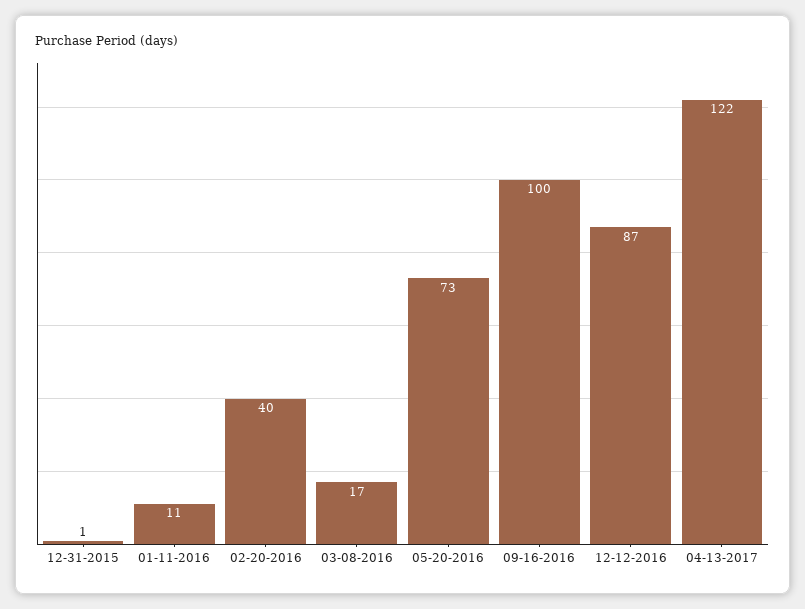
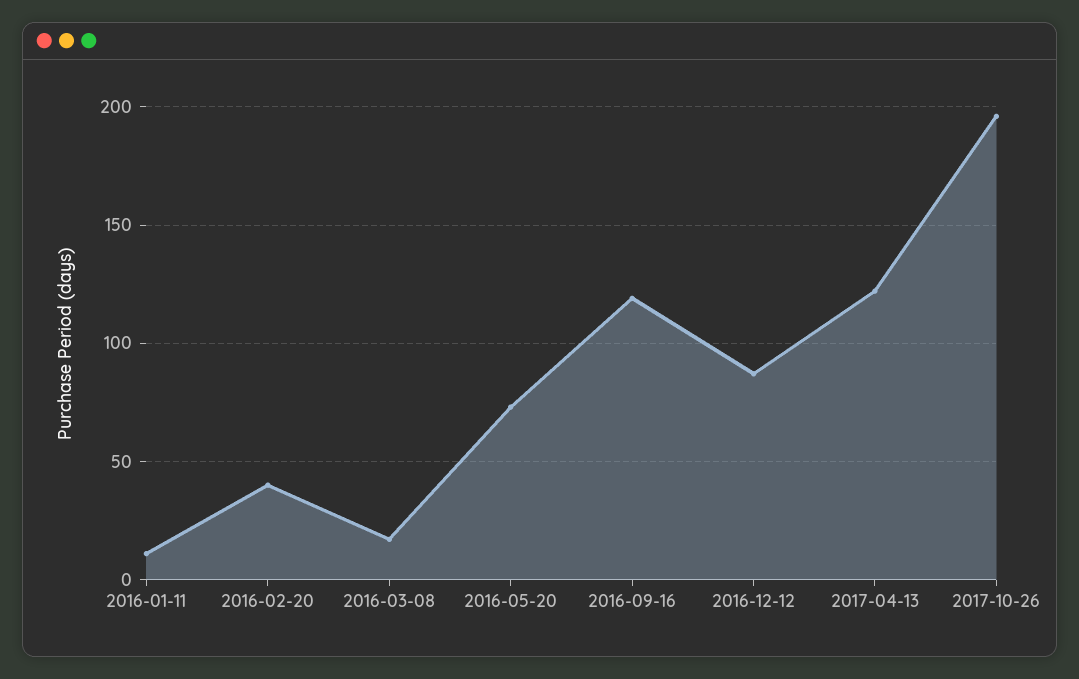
12-31-2015: 1 -> none
09-16-2016: 100 -> 120
2017-10-26: none -> 195

